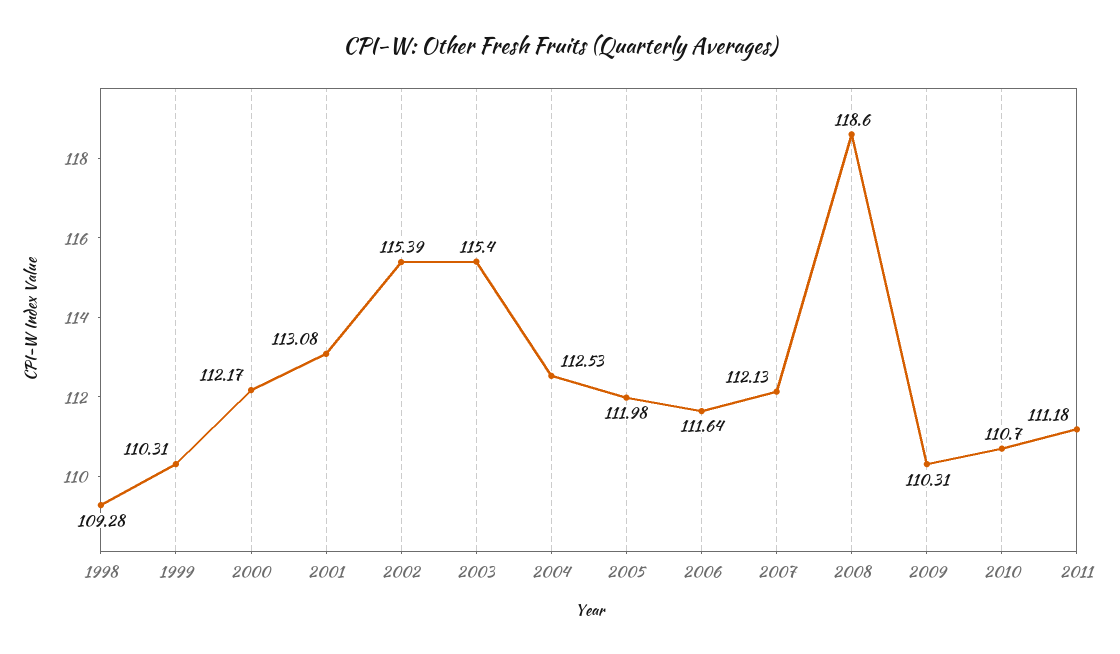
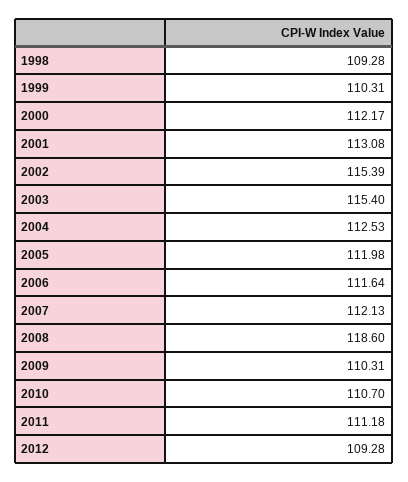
2012: none -> 109.28

